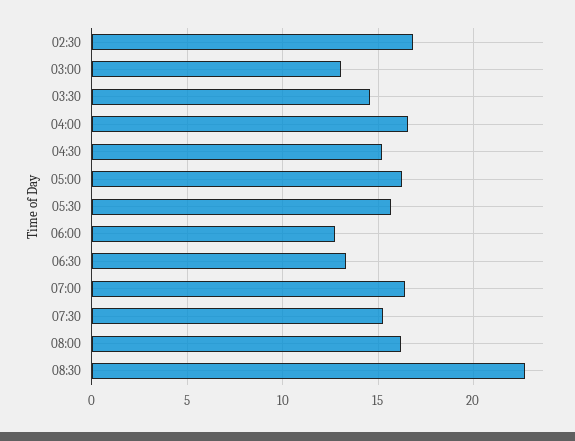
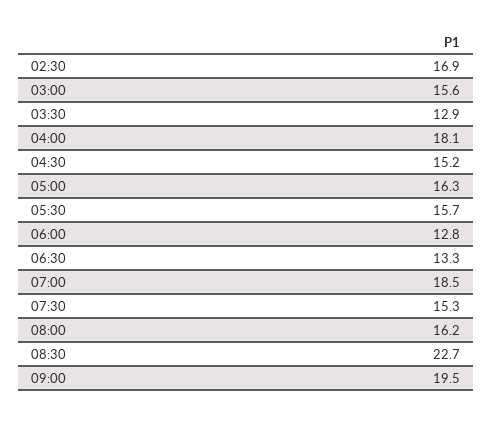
03:00: 13 -> 15.6
03:30: 14.5 -> 12.9
04:00: 16.5 -> 18.1
07:00: 16.5 -> 18.5
09:00: none -> 19.5

